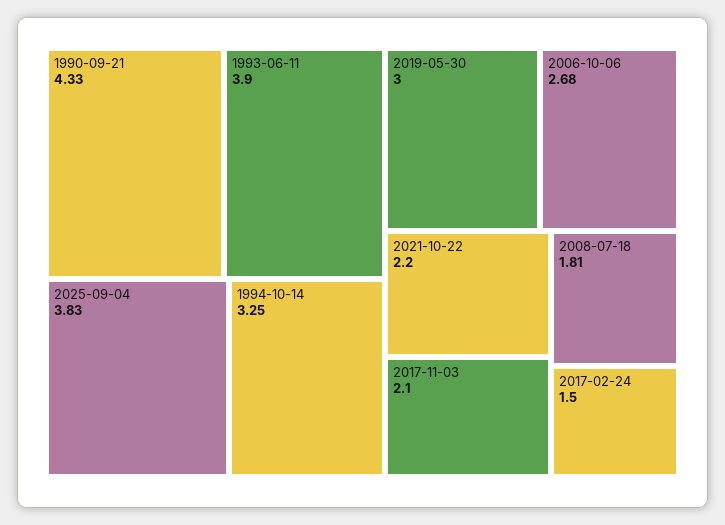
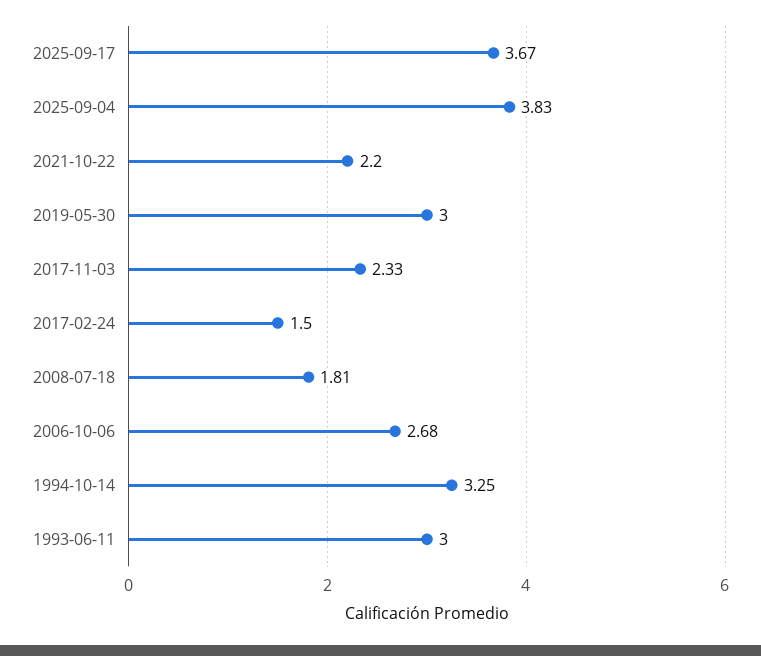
1990-09-21: 4.33 -> none
1993-06-11: 3.9 -> 3
2017-11-03: 2.1 -> 2.33
2025-09-17: none -> 3.67

